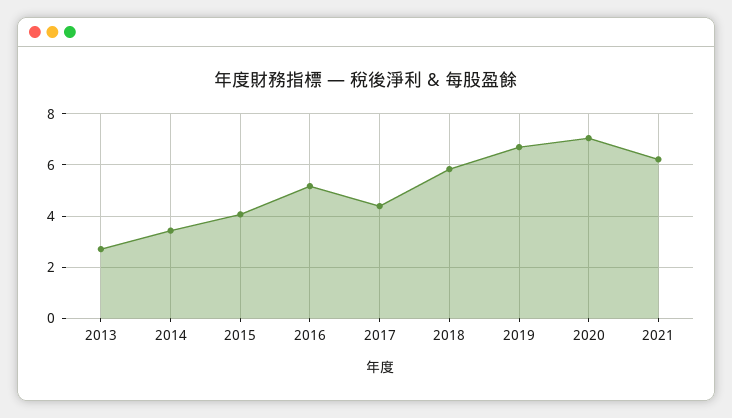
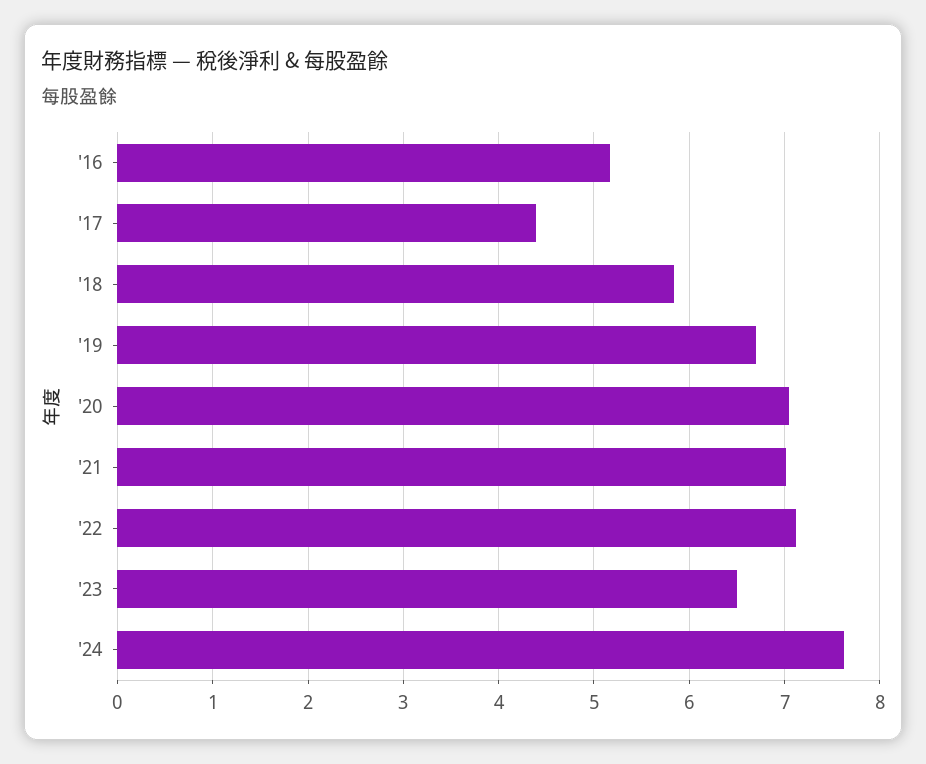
2013: 2.75 -> none
2014: 3.5 -> none
2015: 4 -> none
2021: 6.25 -> 7
'22: none -> 7.1
'23: none -> 6.5
'24: none -> 7.6

